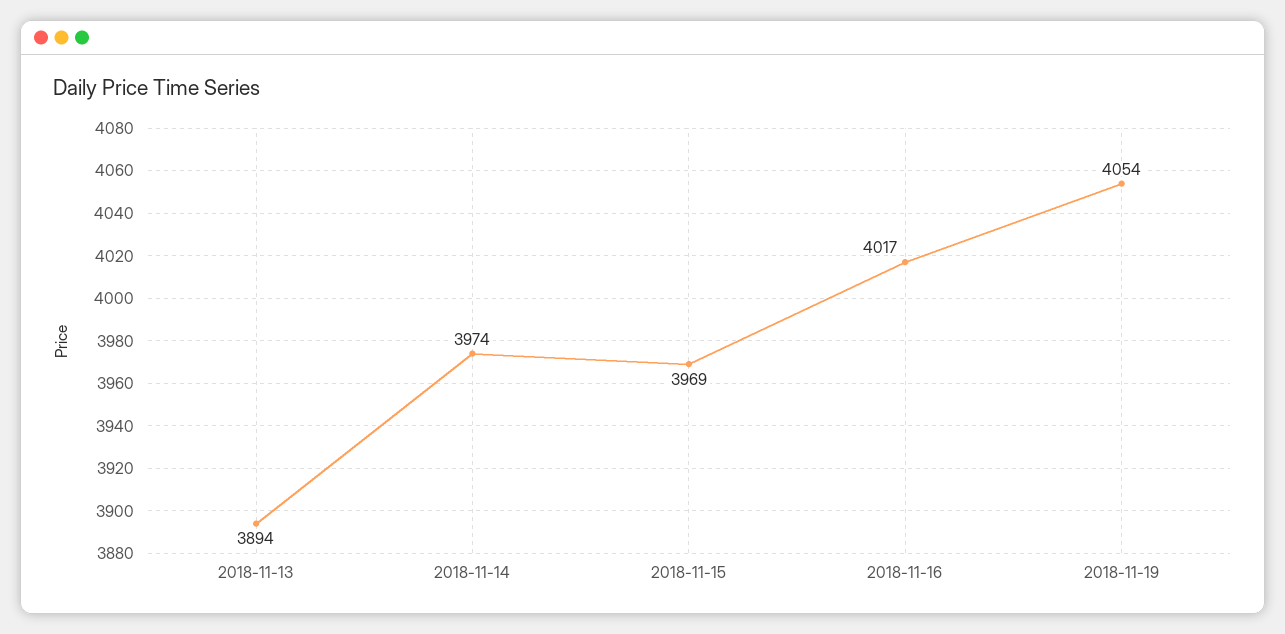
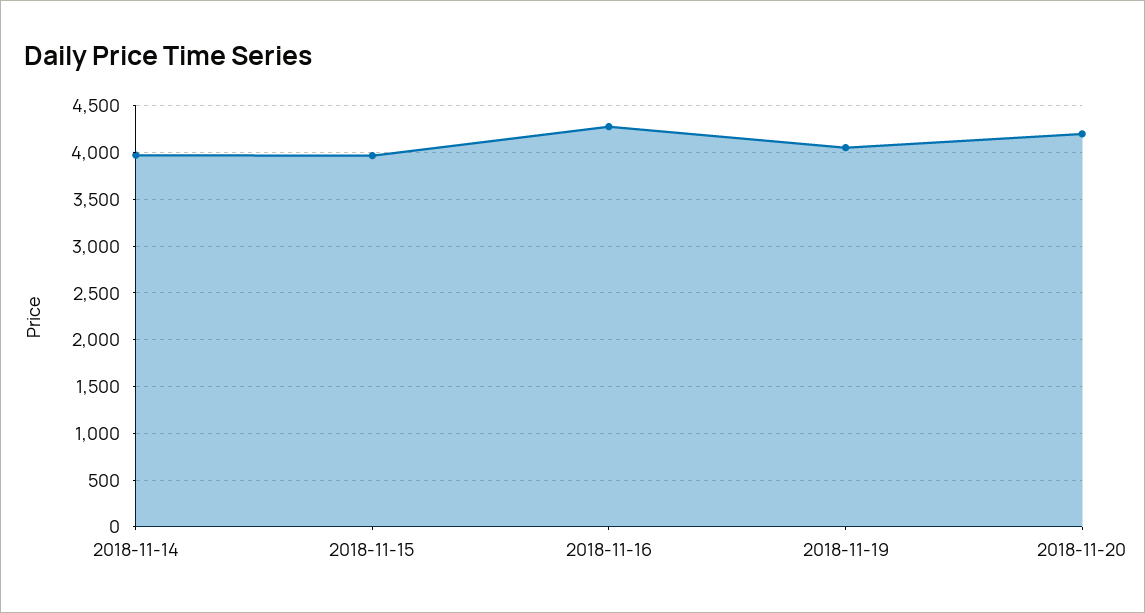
2018-11-13: 3894 -> none
2018-11-16: 4017 -> 4300
2018-11-20: none -> 4200

